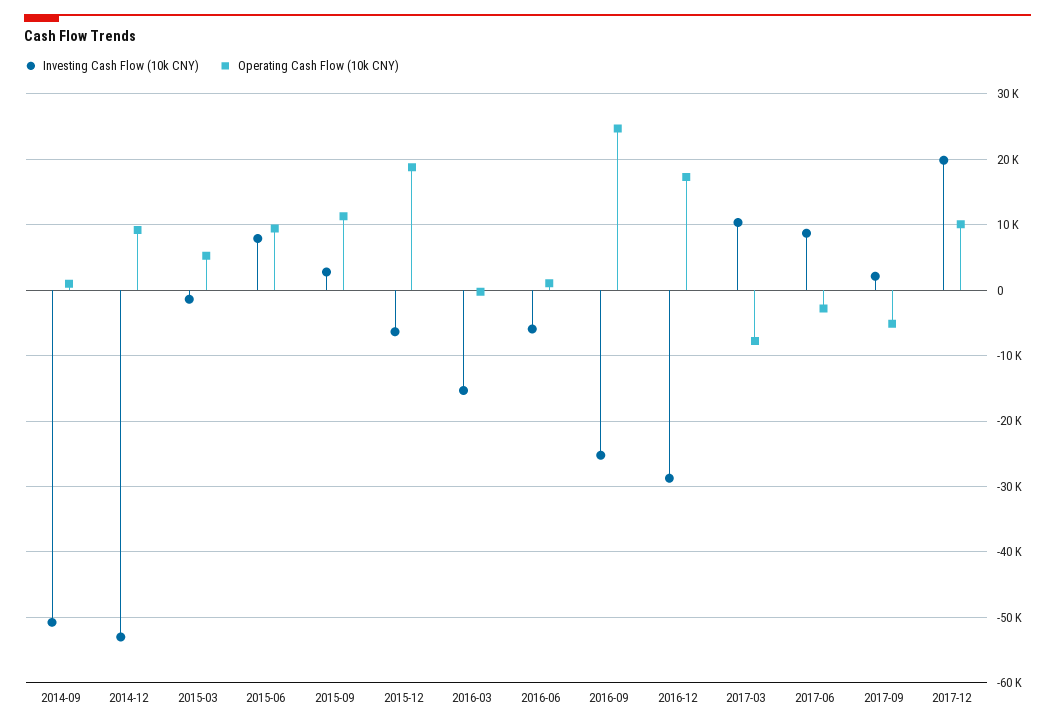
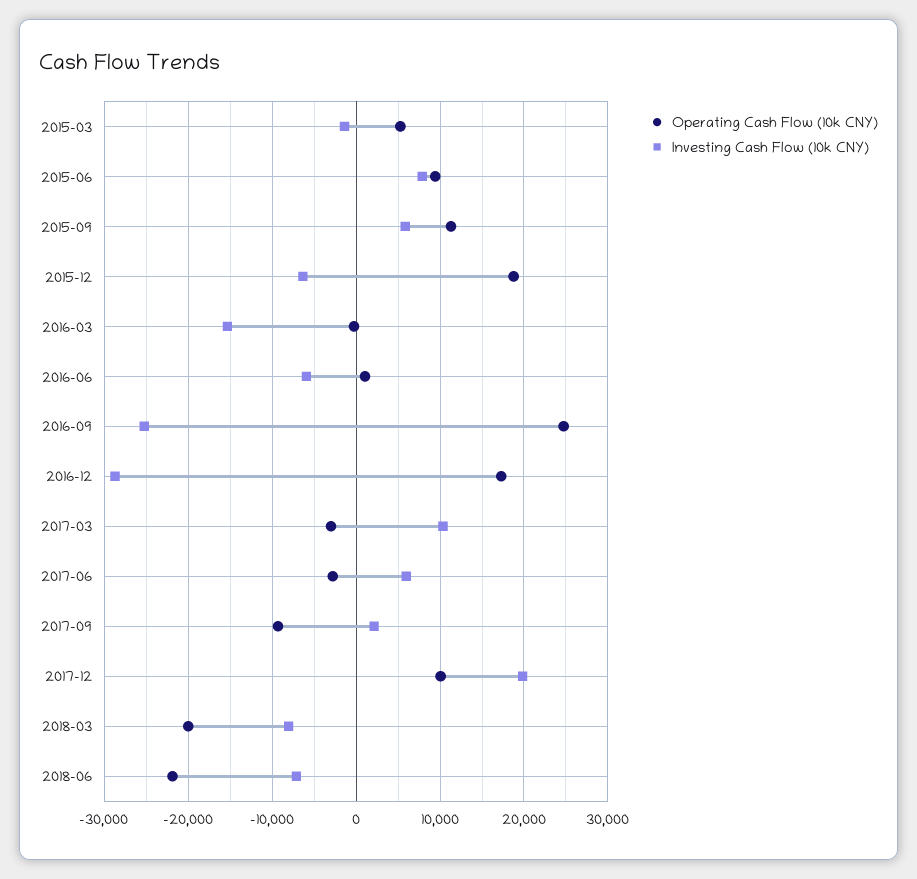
Investing Cash Flow (10k CNY), 2014-09: -51000 -> none
Operating Cash Flow (10k CNY), 2014-09: 1000 -> none
Investing Cash Flow (10k CNY), 2014-12: -53000 -> none
Operating Cash Flow (10k CNY), 2014-12: 9000 -> none
Investing Cash Flow (10k CNY), 2015-09: 3000 -> 6000
Operating Cash Flow (10k CNY), 2017-03: -8000 -> -3000
Investing Cash Flow (10k CNY), 2017-06: 9000 -> 6000
Operating Cash Flow (10k CNY), 2017-09: -5000 -> -9000
Operating Cash Flow (10k CNY), 2018-03: none -> -20000
Investing Cash Flow (10k CNY), 2018-03: none -> -8000
Operating Cash Flow (10k CNY), 2018-06: none -> -22000
Investing Cash Flow (10k CNY), 2018-06: none -> -7000

